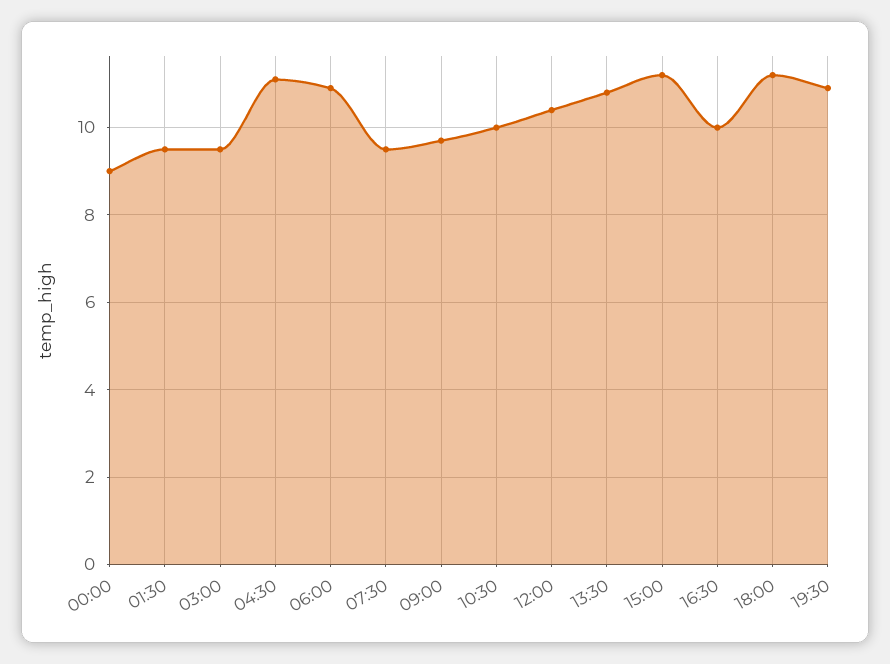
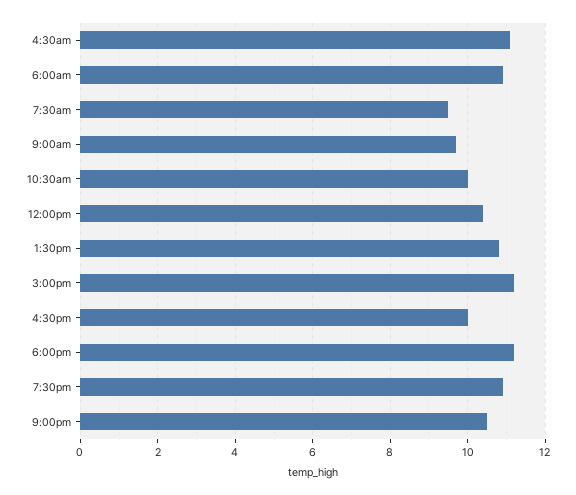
00:00: 9 -> none
01:30: 9.5 -> none
03:00: 9.5 -> none
9:00pm: none -> 10.5

